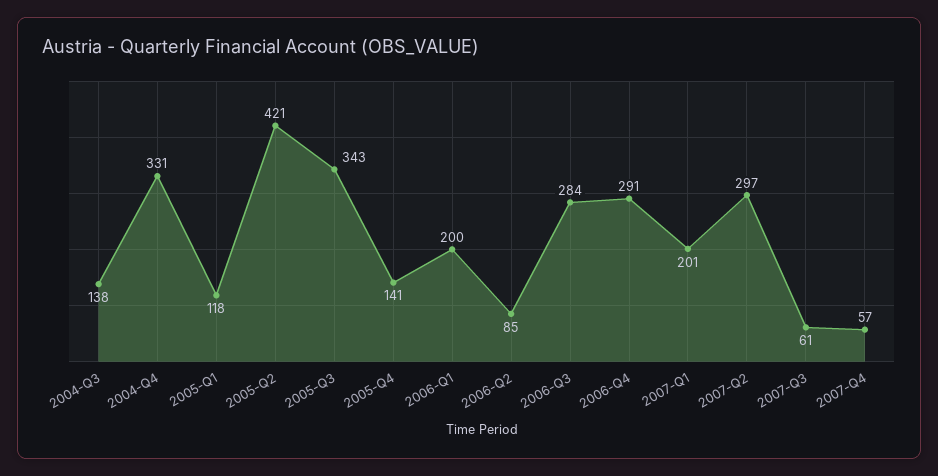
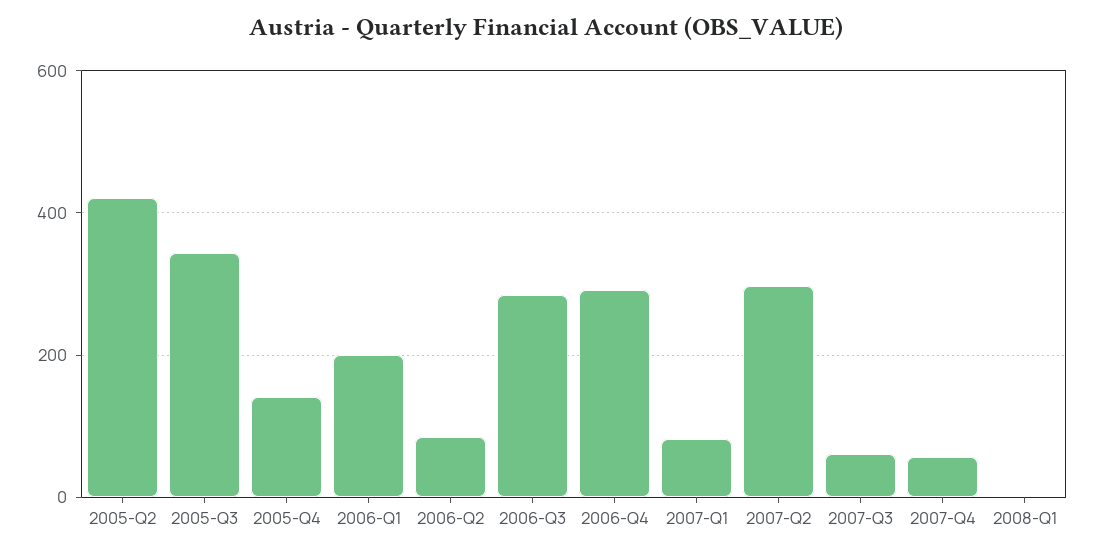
2004-Q3: 138 -> none
2004-Q4: 331 -> none
2005-Q1: 118 -> none
2007-Q1: 201 -> 80
2008-Q1: none -> 0

